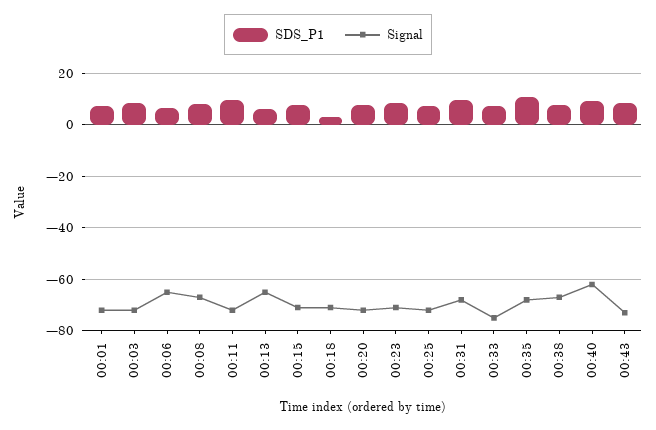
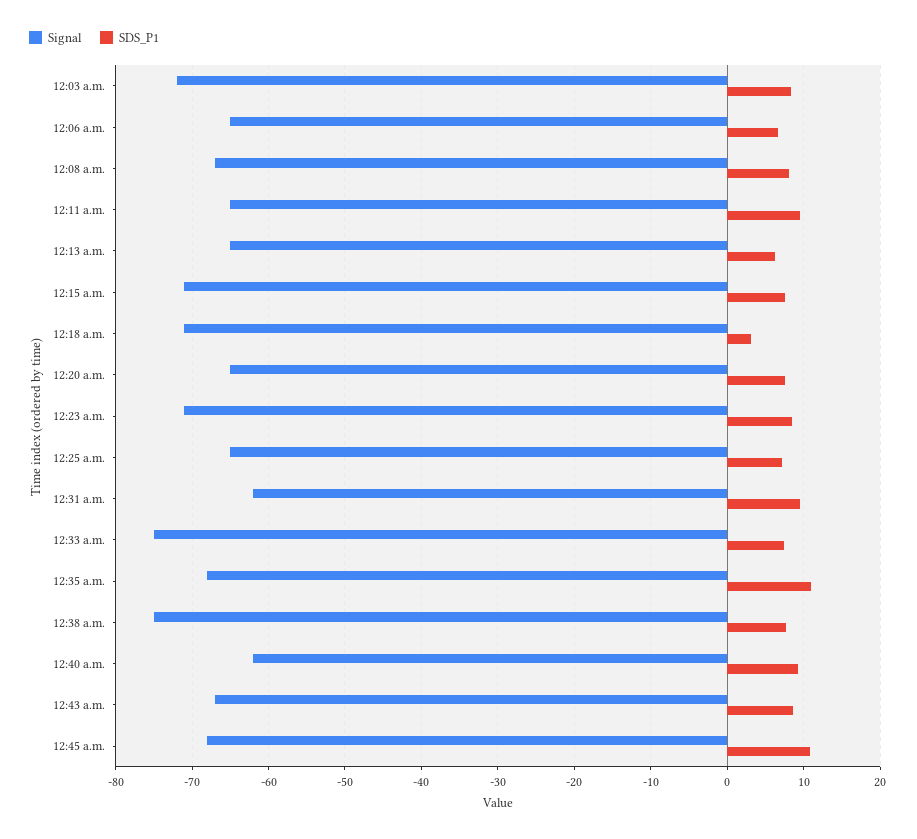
SDS_P1, 00:01: 7.5 -> none
Signal, 00:01: -72.5 -> none
Signal, 00:11: -72.5 -> -65
Signal, 00:20: -72.5 -> -65
Signal, 00:25: -72.5 -> -65
Signal, 00:31: -67.5 -> -62
Signal, 00:38: -67.5 -> -75
Signal, 00:43: -72.5 -> -67
Signal, 12:45 a.m.: none -> -68
SDS_P1, 12:45 a.m.: none -> 11

